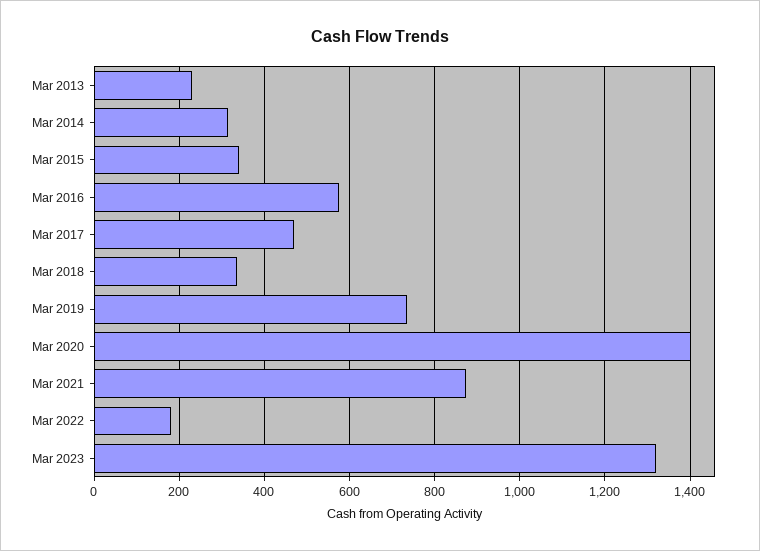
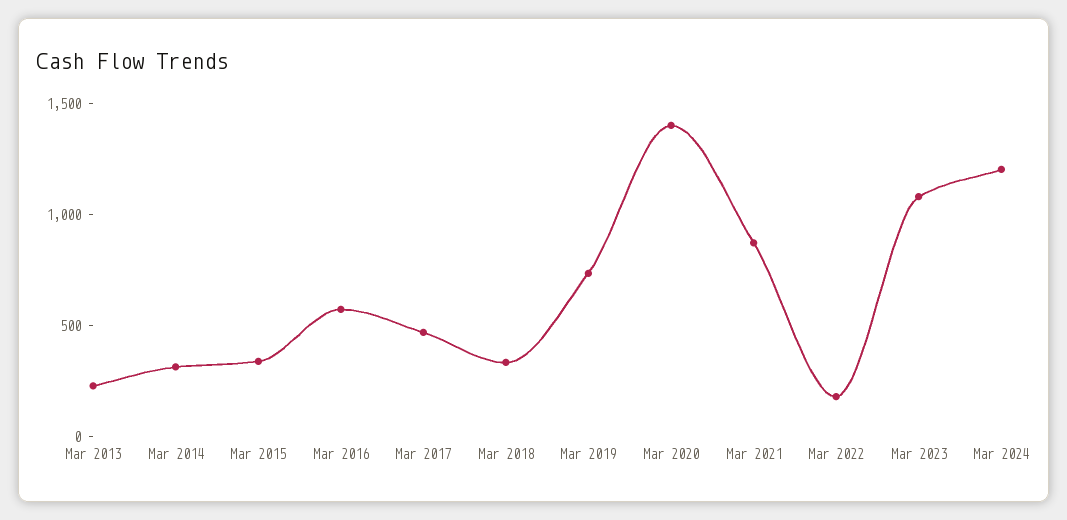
Mar 2023: 1320 -> 1100
Mar 2024: none -> 1200

